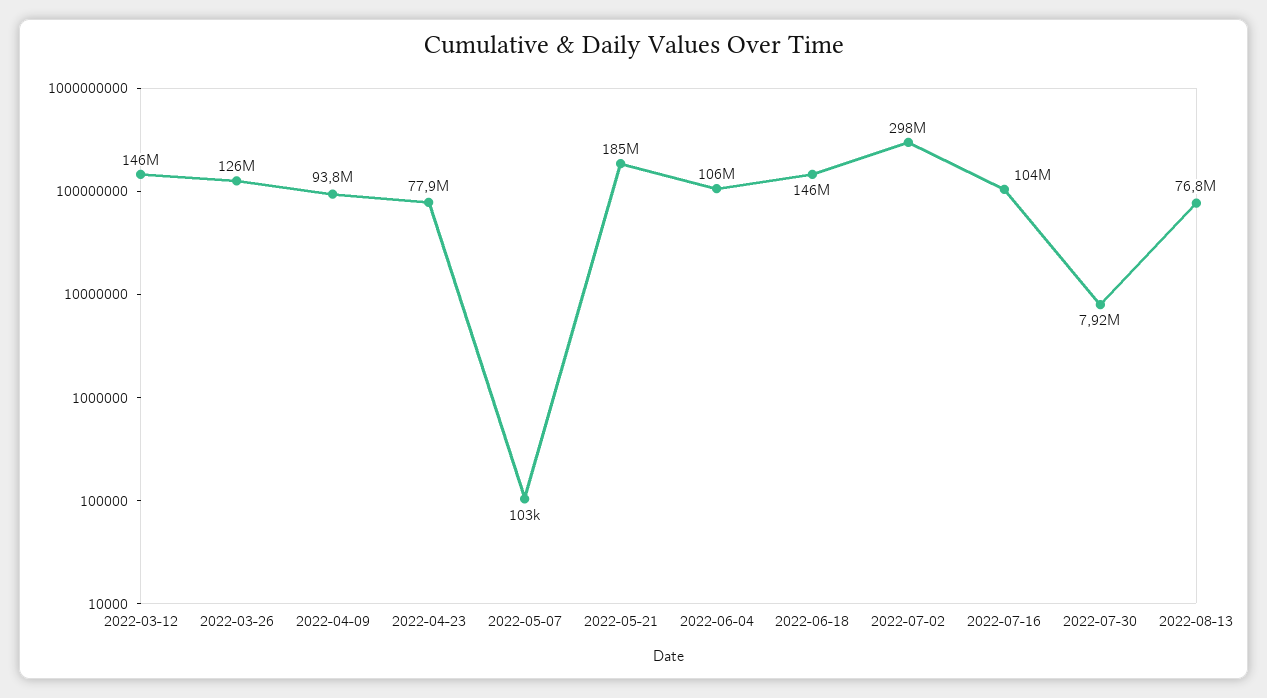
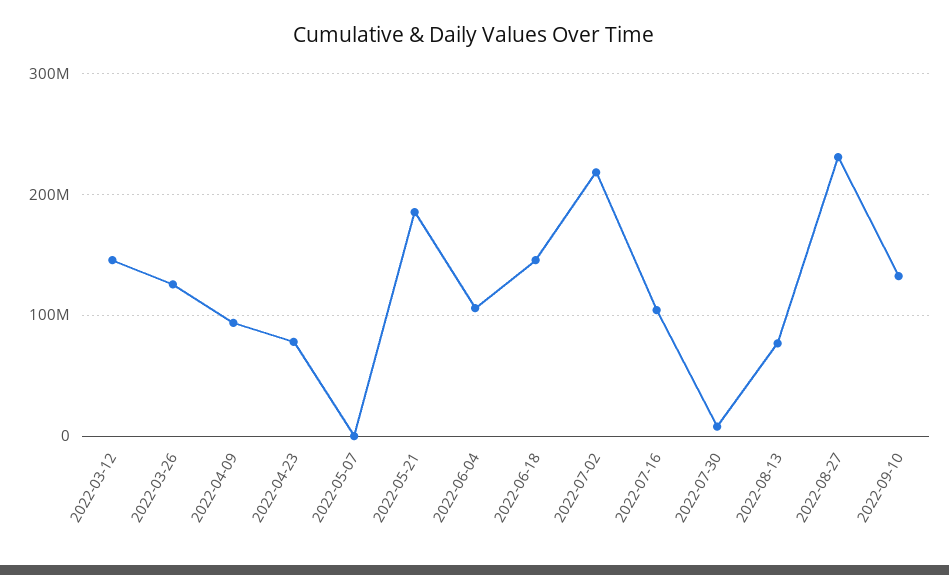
2022-07-02: 298000000 -> 220000000
2022-08-27: none -> 230000000
2022-09-10: none -> 130000000

